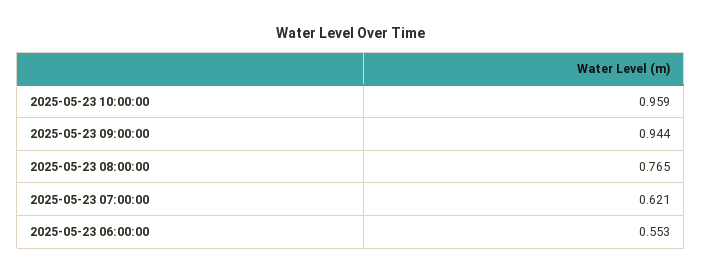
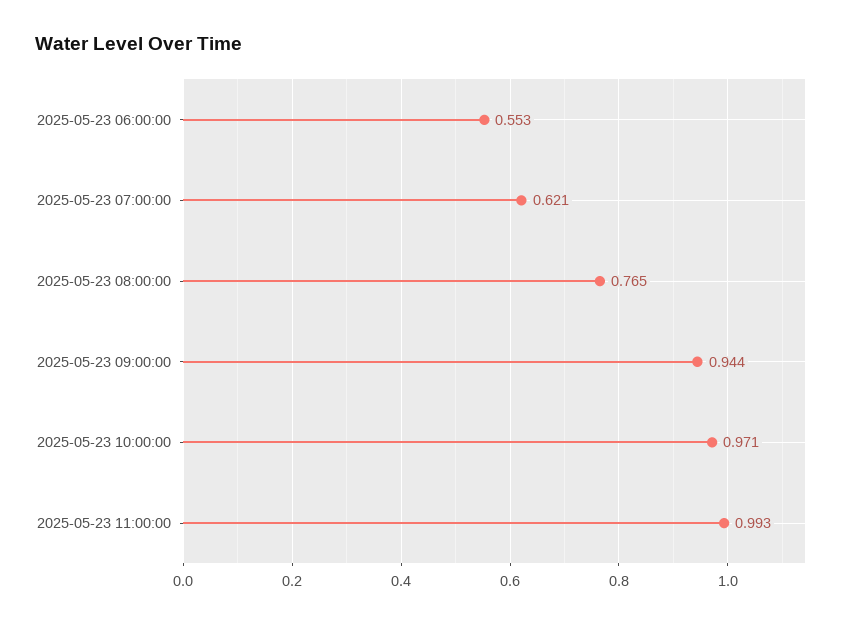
2025-05-23 10:00:00: 0.959 -> 0.971
2025-05-23 11:00:00: none -> 0.993

